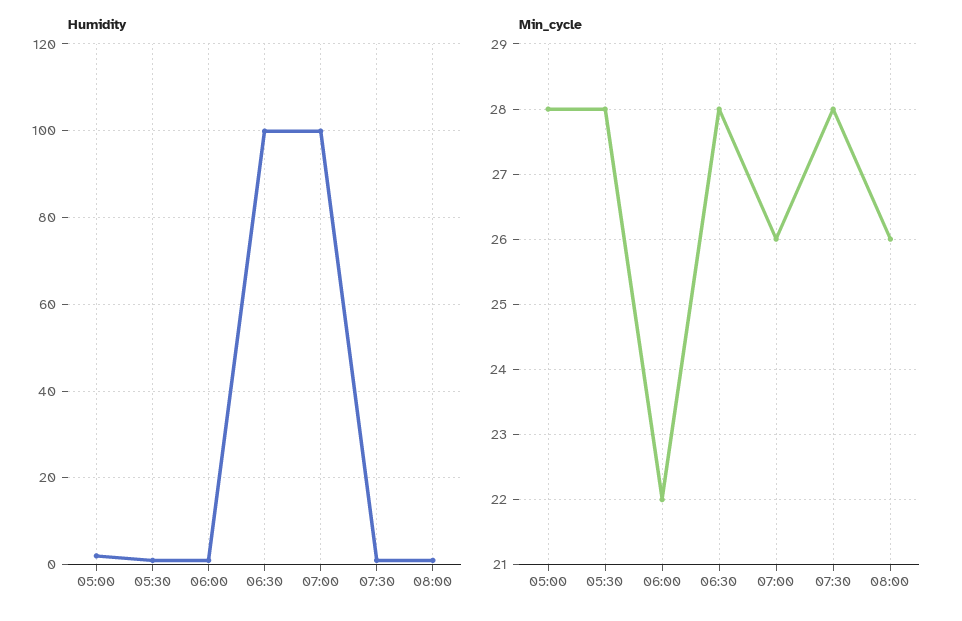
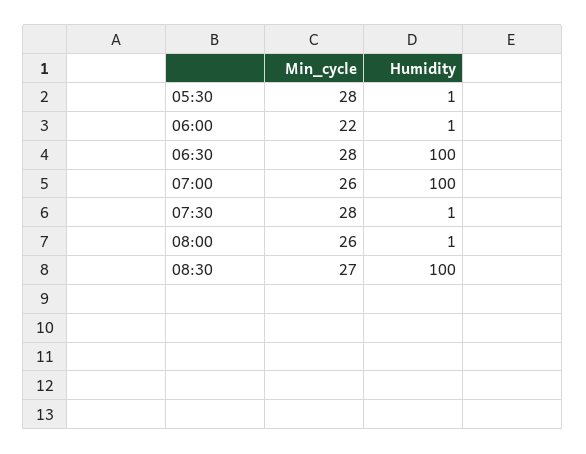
Humidity, 05:00: 2 -> none
Min_cycle, 05:00: 28 -> none
Min_cycle, 08:30: none -> 27
Humidity, 08:30: none -> 100

